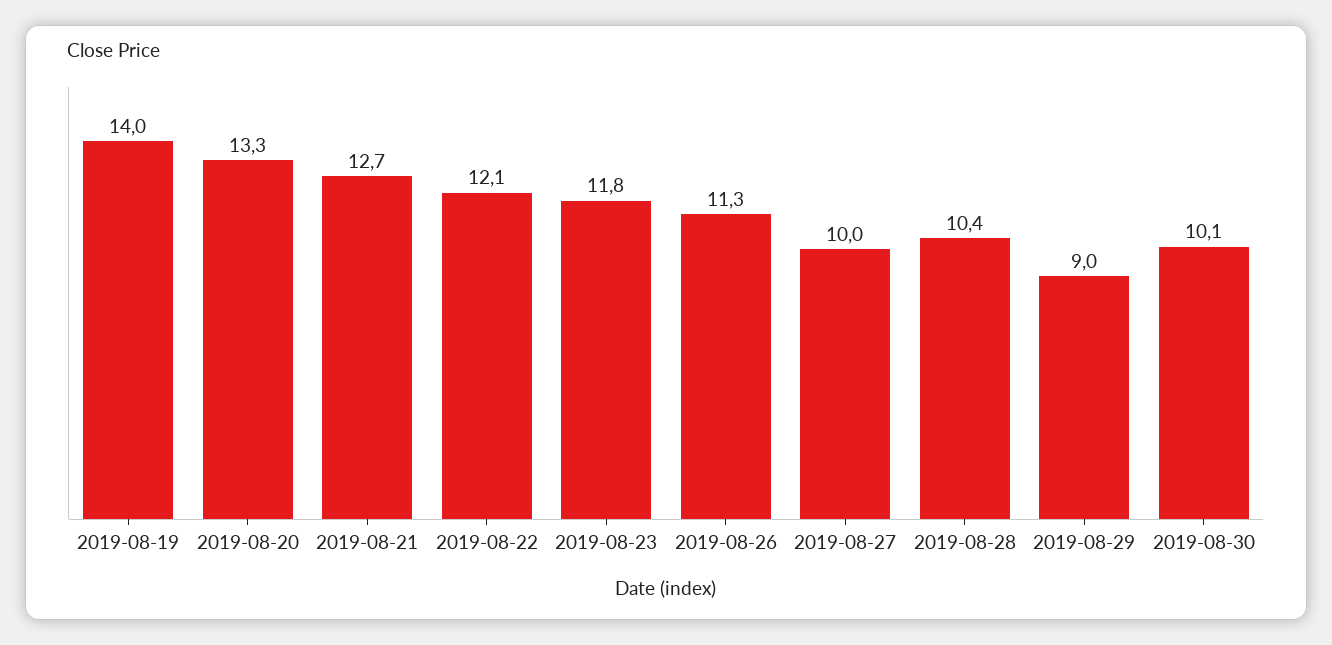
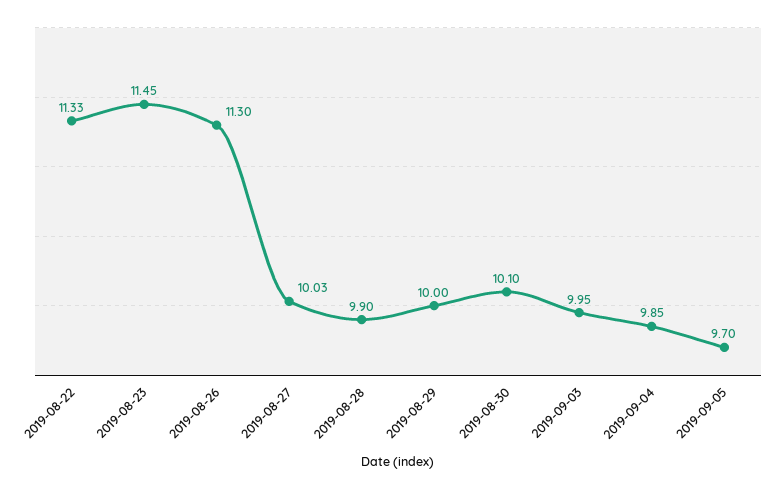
2019-08-19: 14 -> none
2019-08-20: 13.3 -> none
2019-08-21: 12.7 -> none
2019-08-22: 12.1 -> 11.33
2019-08-23: 11.8 -> 11.45
2019-08-28: 10.4 -> 9.9
2019-08-29: 9 -> 10
2019-09-03: none -> 9.95
2019-09-04: none -> 9.85
2019-09-05: none -> 9.7

